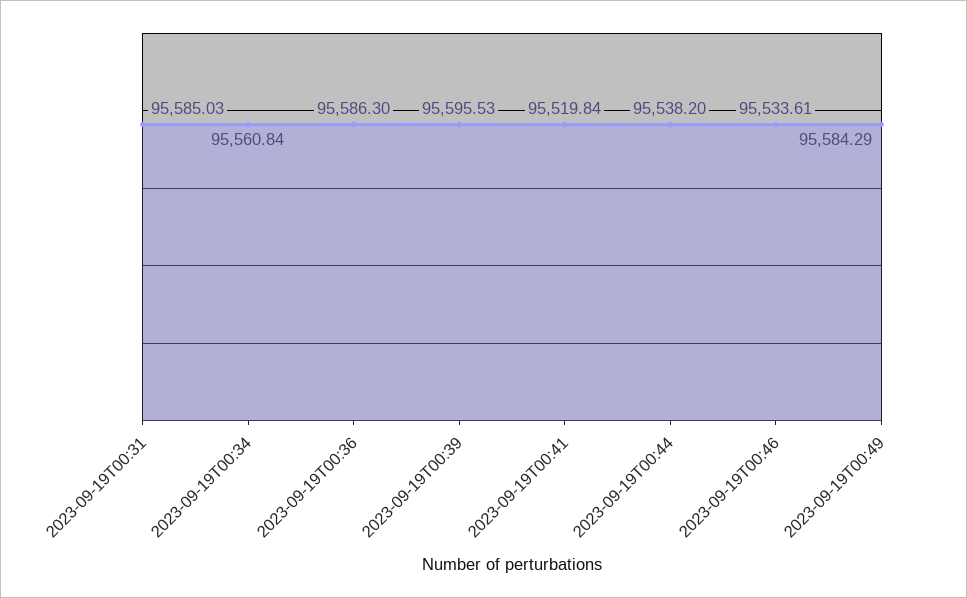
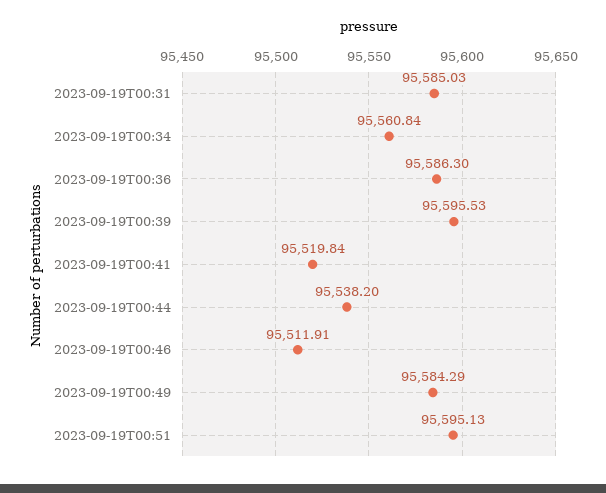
2023-09-19T00:46: 95533.61 -> 95511.91
2023-09-19T00:51: none -> 95595.13

